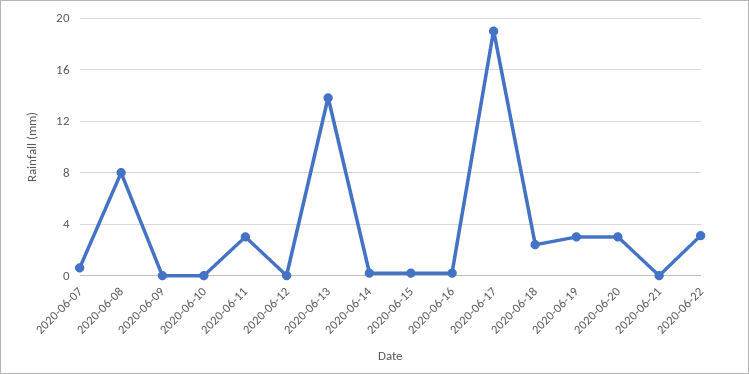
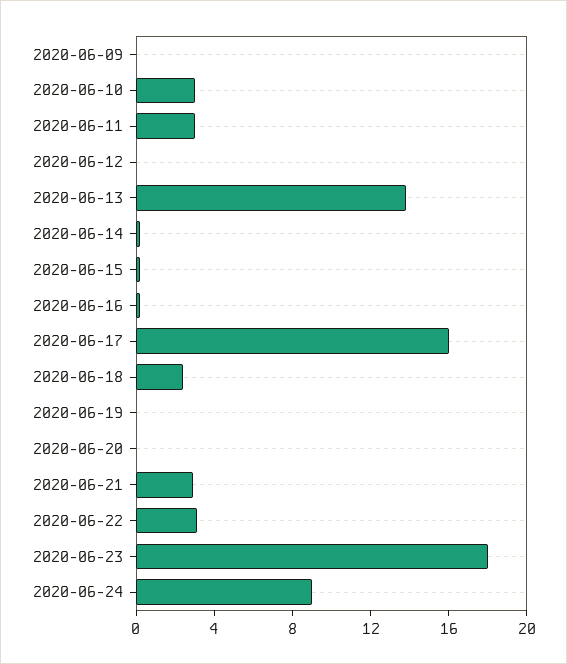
2020-06-07: 0.5 -> none
2020-06-08: 8 -> none
2020-06-10: 0 -> 3
2020-06-17: 19 -> 16
2020-06-19: 3 -> 0
2020-06-20: 3 -> 0
2020-06-21: 0 -> 3
2020-06-23: none -> 18
2020-06-24: none -> 9

